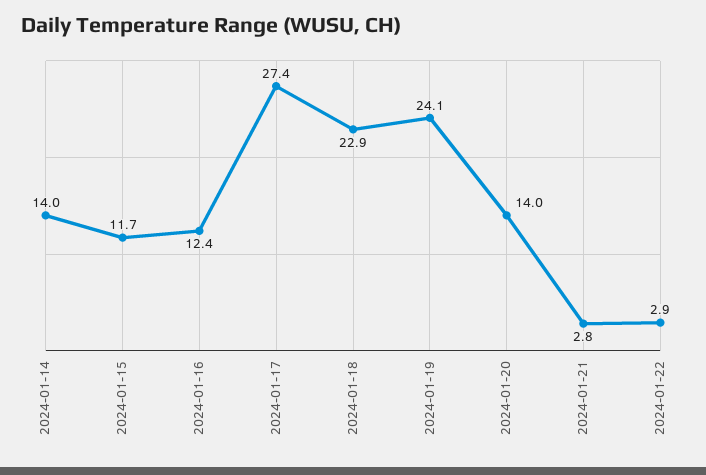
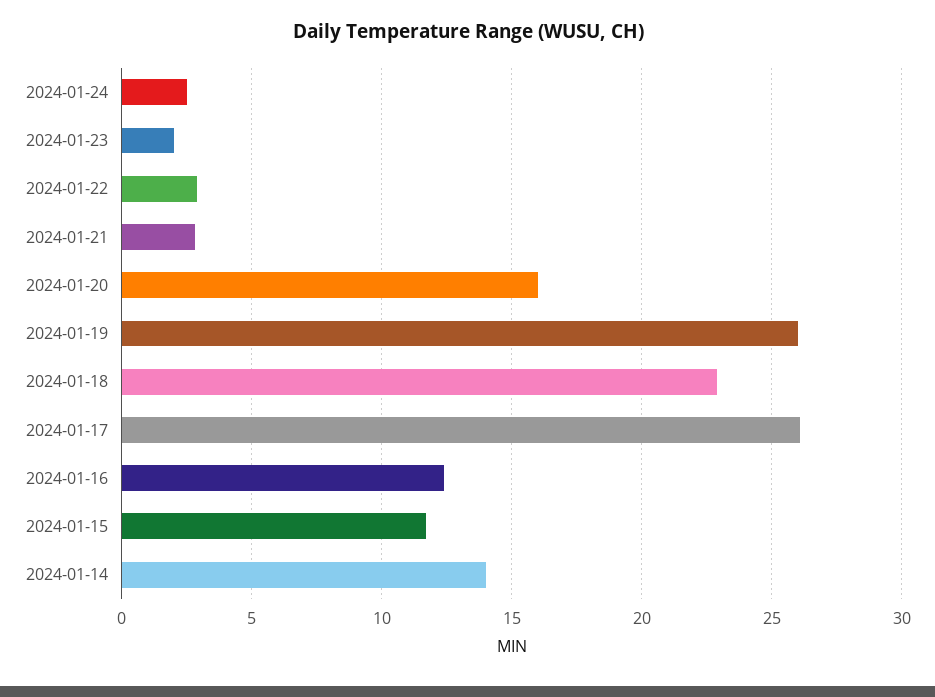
2024-01-17: 27.4 -> 26
2024-01-19: 24.1 -> 26
2024-01-20: 14 -> 16
2024-01-24: none -> 2.5
2024-01-23: none -> 2

